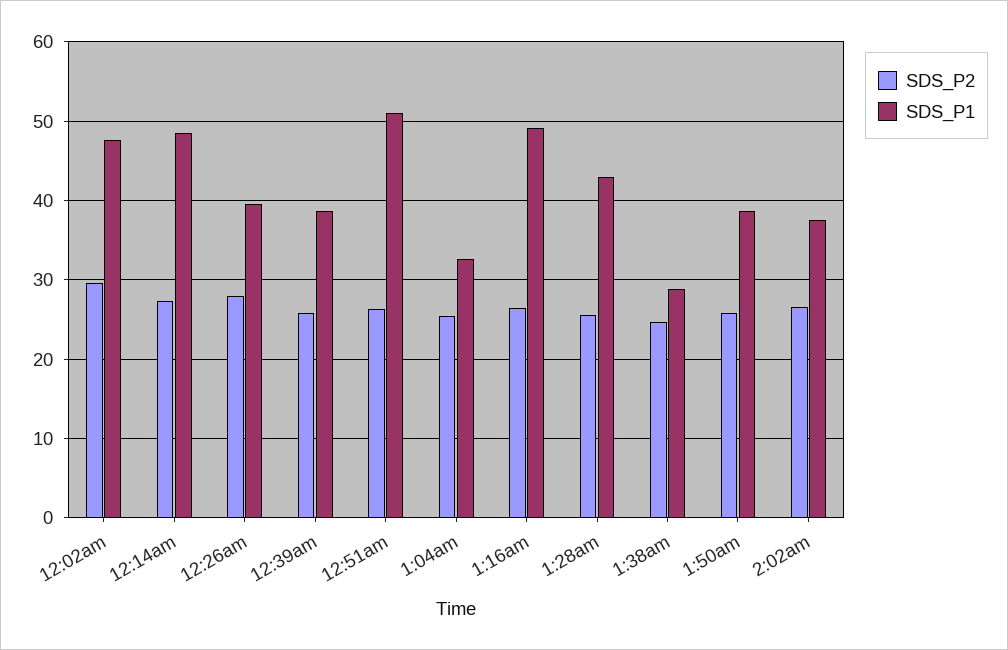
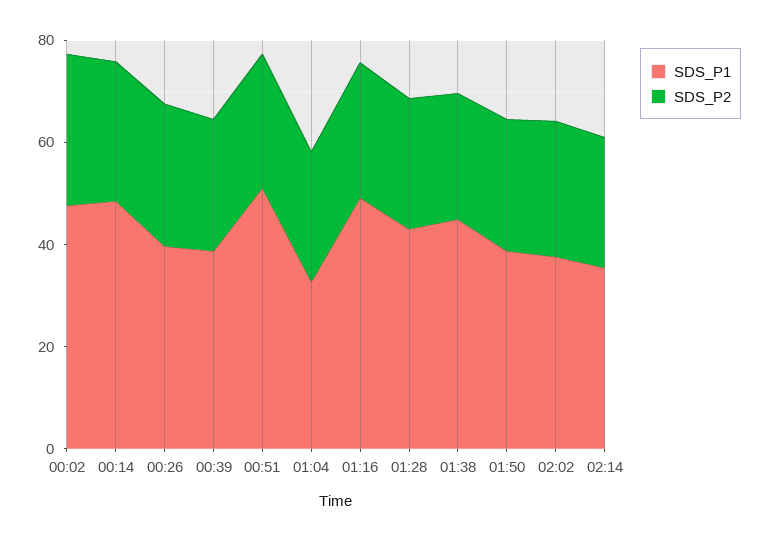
SDS_P1, 1:38am: 29 -> 45
SDS_P1, 02:14: none -> 35
SDS_P2, 02:14: none -> 25

